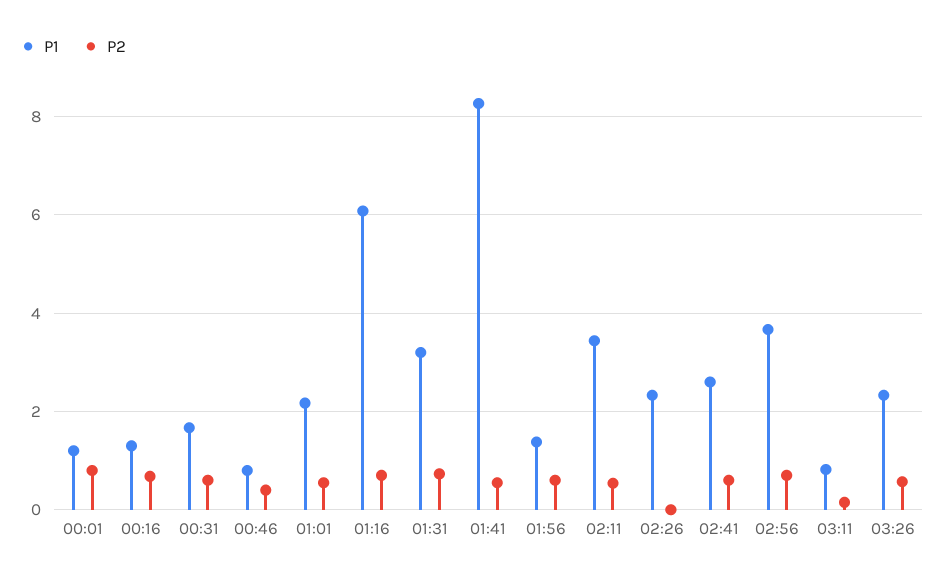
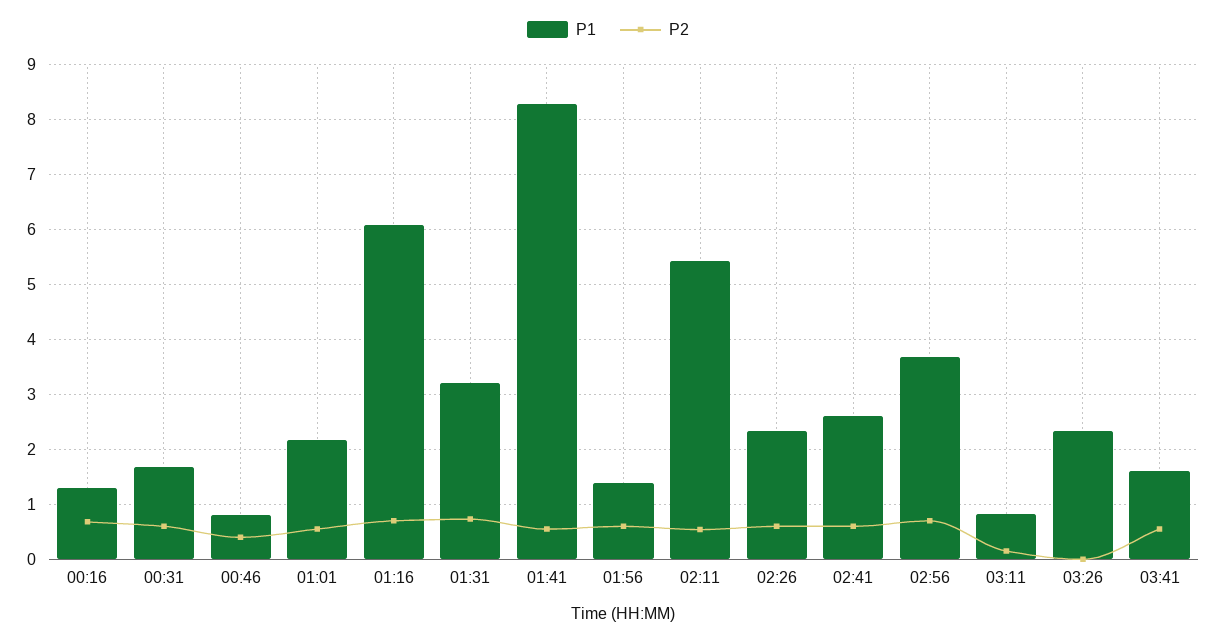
P1, 00:01: 1.2 -> none
P2, 00:01: 0.8 -> none
P1, 02:11: 3.4 -> 5.4
P2, 02:26: 0 -> 0.6
P2, 03:26: 0.6 -> 0
P1, 03:41: none -> 1.6
P2, 03:41: none -> 0.6

